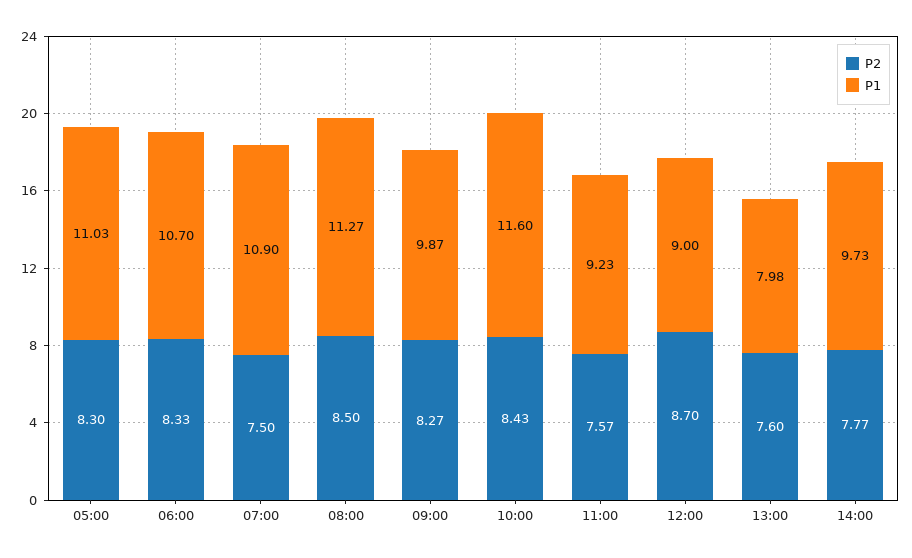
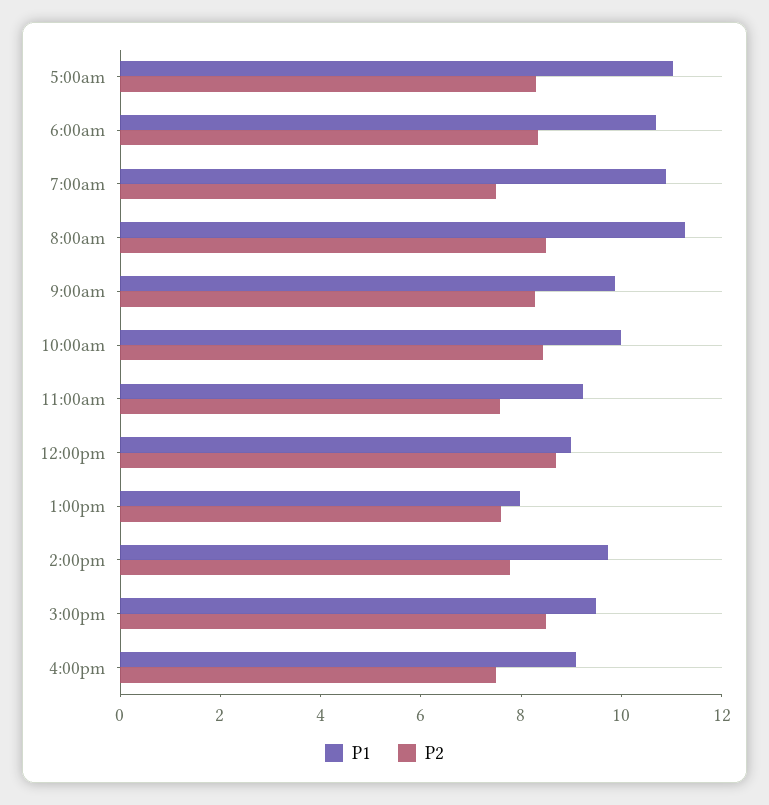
P1, 10:00: 11.6 -> 10
P1, 3:00pm: none -> 9.5
P2, 3:00pm: none -> 8.5
P1, 4:00pm: none -> 9
P2, 4:00pm: none -> 7.5

